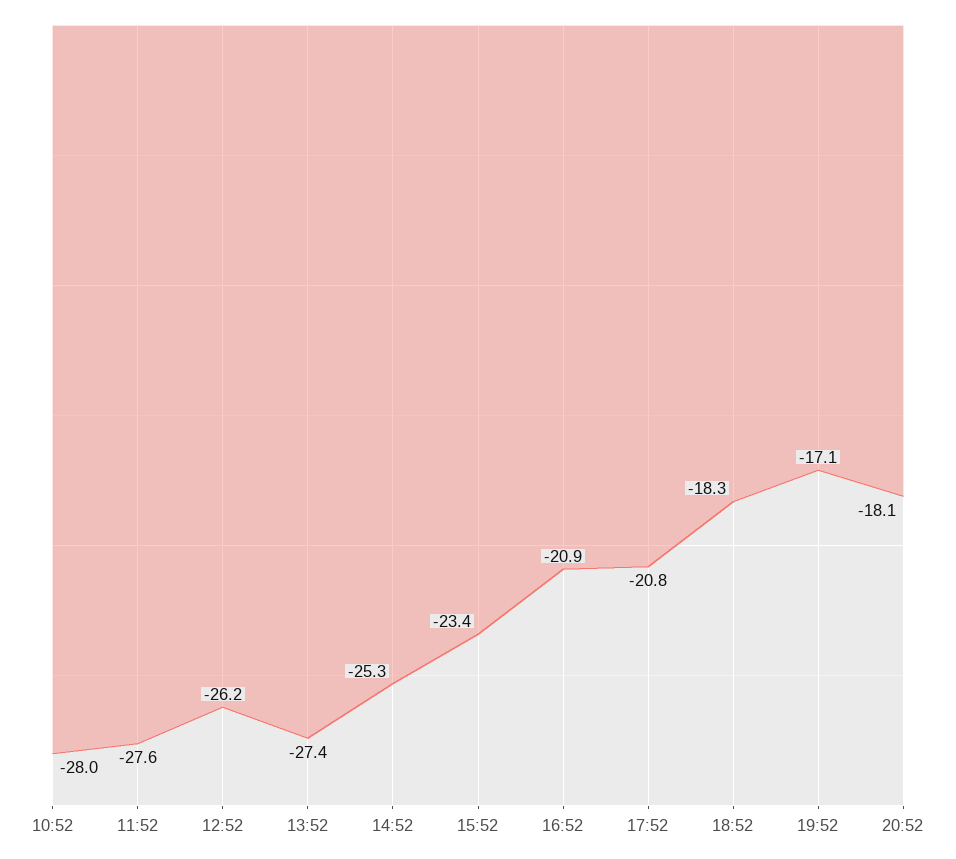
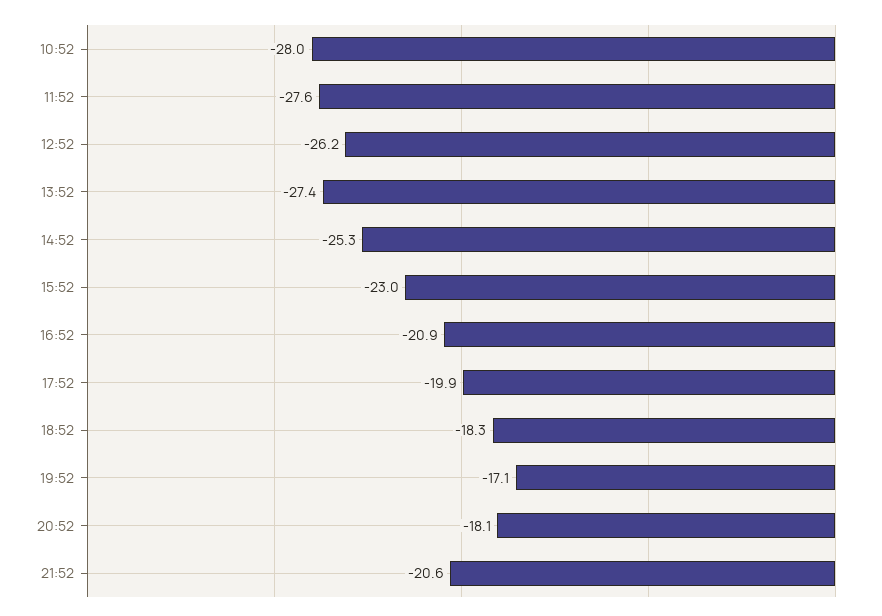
15:52: -23.4 -> -23
17:52: -20.8 -> -19.9
21:52: none -> -20.6

